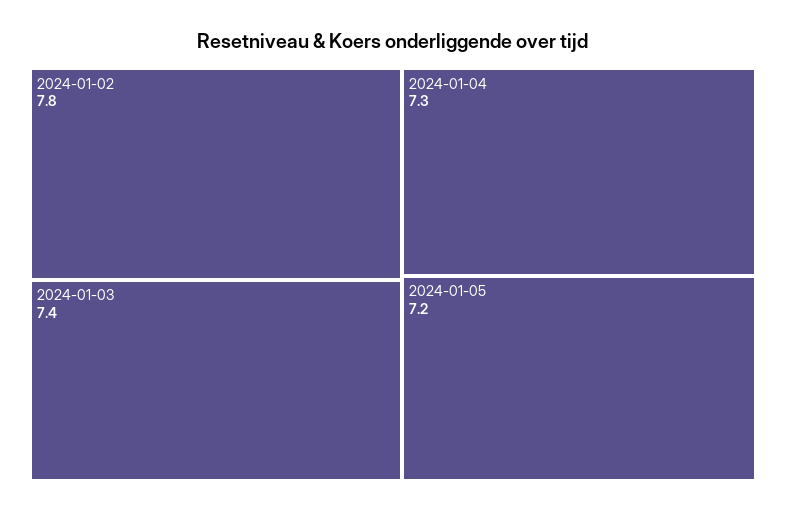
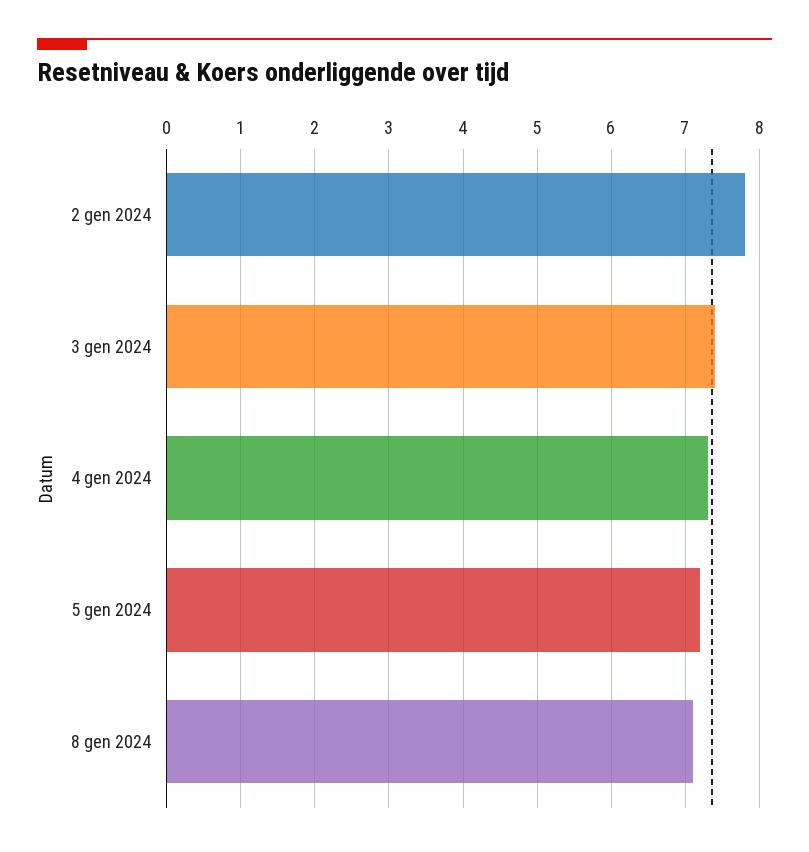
8 gen 2024: none -> 7.1

